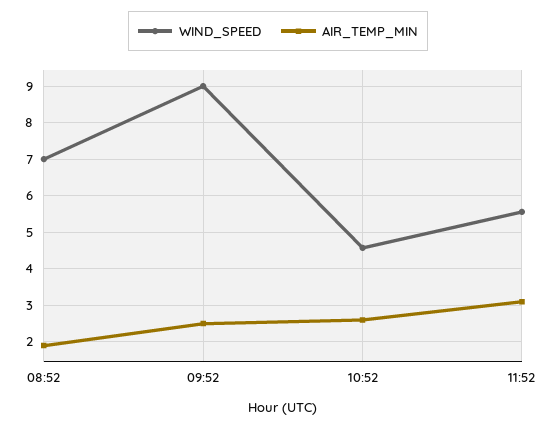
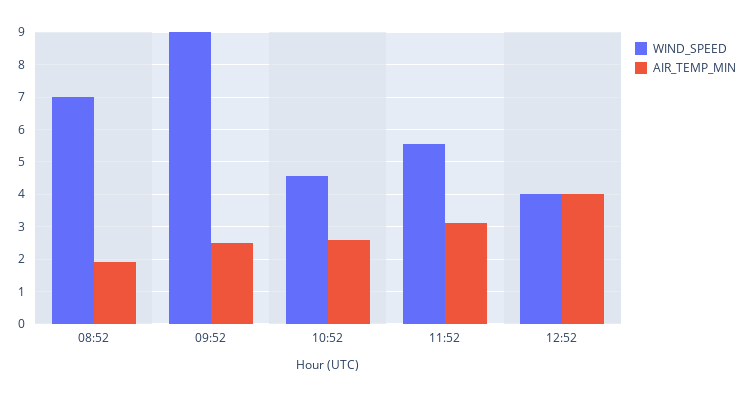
WIND_SPEED, 12:52: none -> 4
AIR_TEMP_MIN, 12:52: none -> 4

